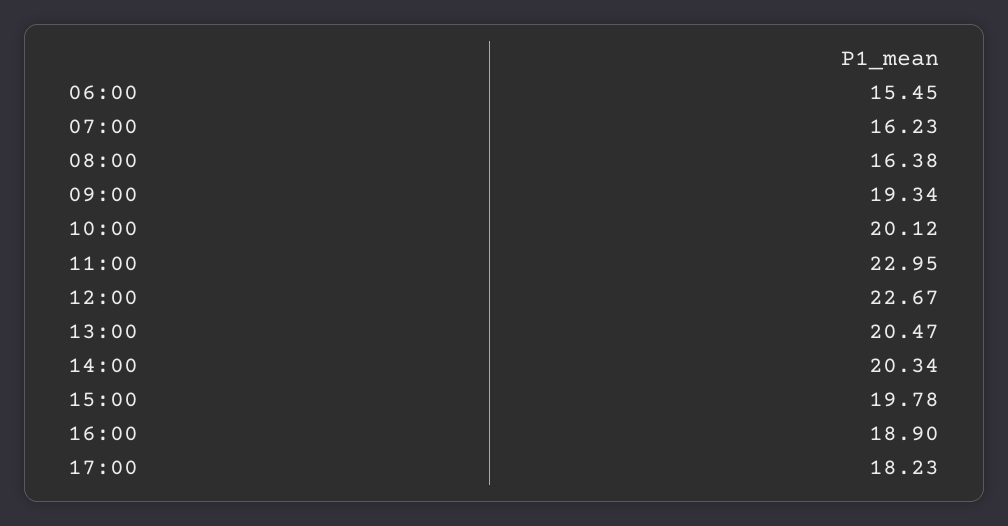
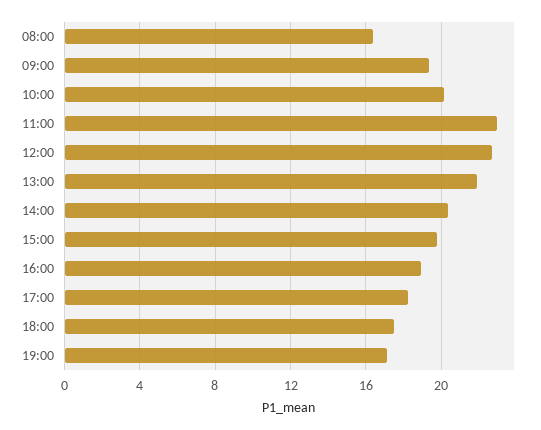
06:00: 15.45 -> none
07:00: 16.23 -> none
13:00: 20.47 -> 22
18:00: none -> 17.5
19:00: none -> 17

